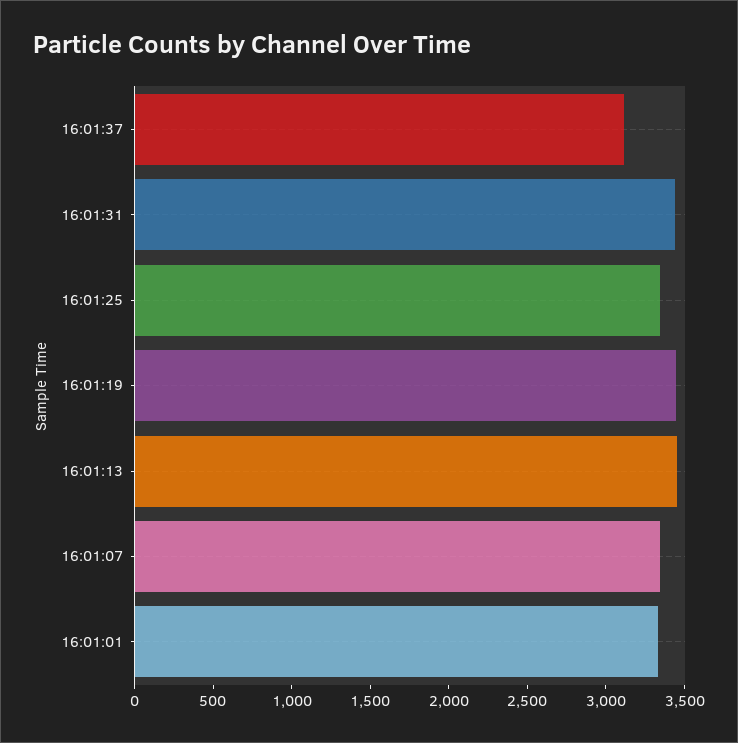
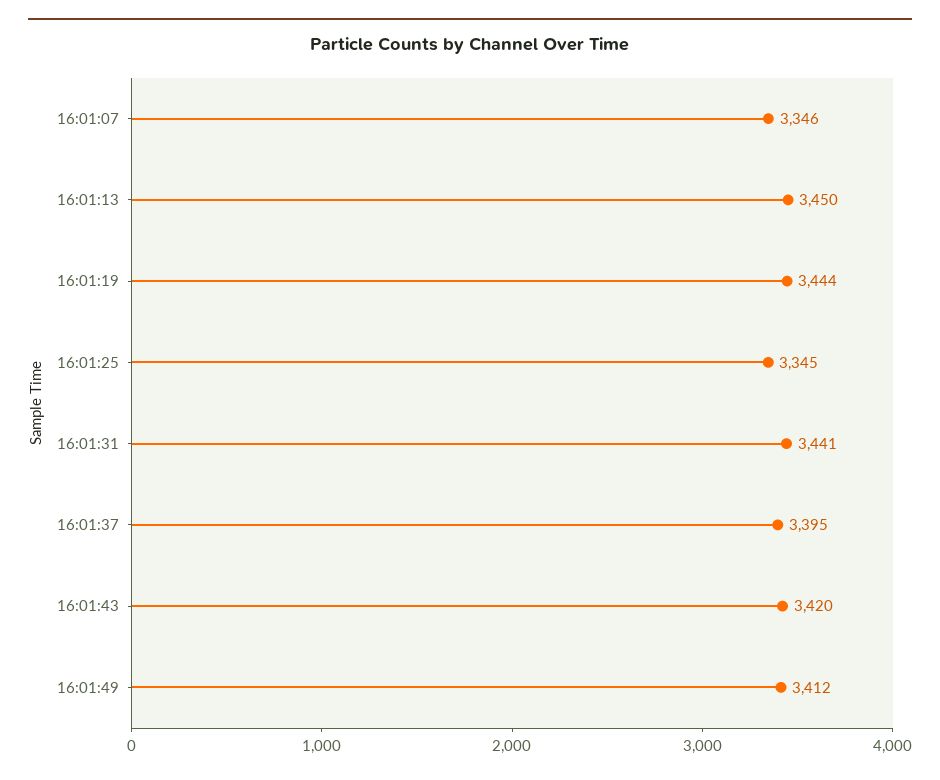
16:01:37: 3100 -> 3395
16:01:01: 3300 -> none
16:01:43: none -> 3420
16:01:49: none -> 3412

